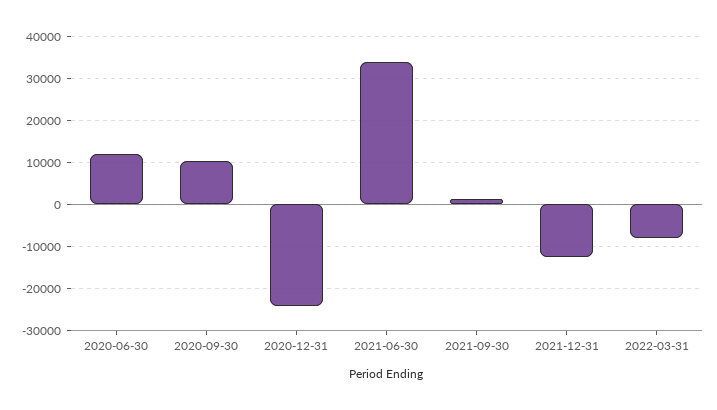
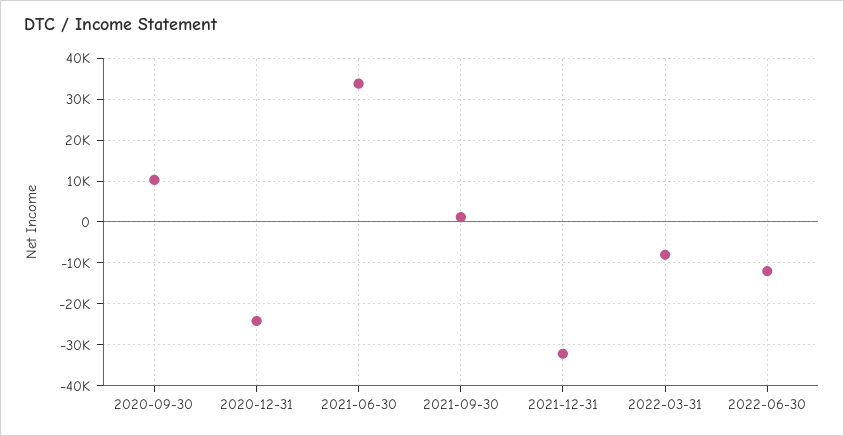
2020-06-30: 12000 -> none
2021-12-31: -12000 -> -32000
2022-06-30: none -> -12000

